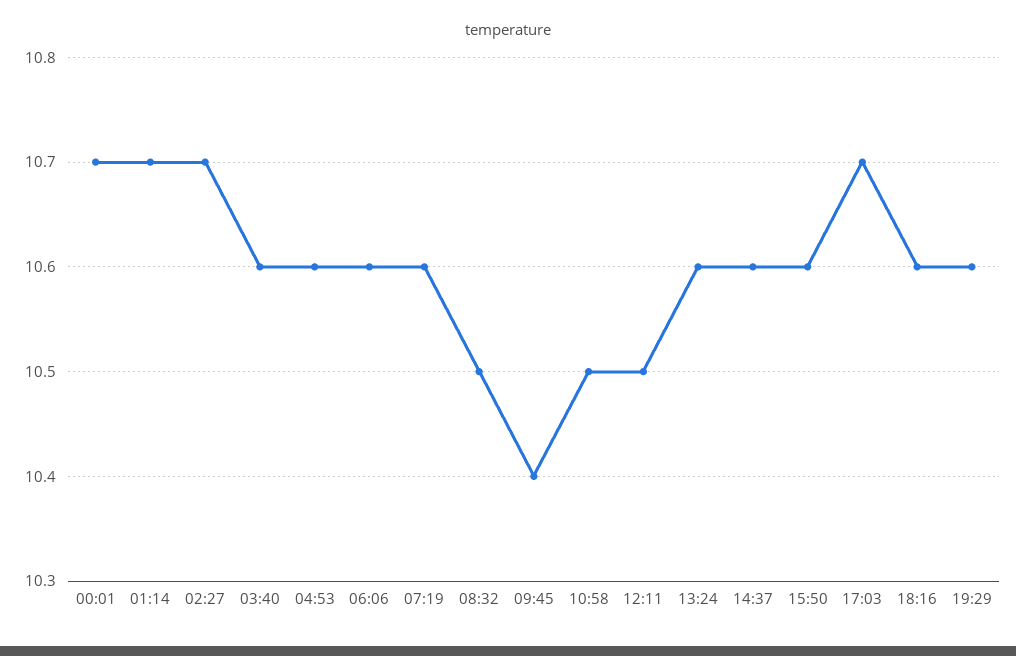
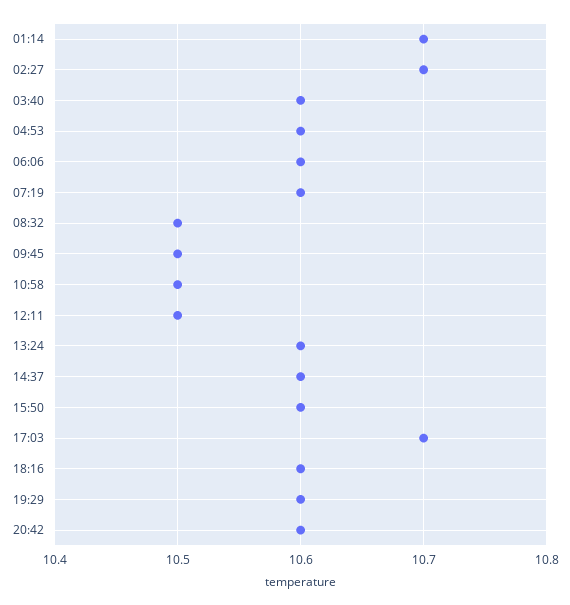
00:01: 10.7 -> none
09:45: 10.4 -> 10.5
20:42: none -> 10.6

